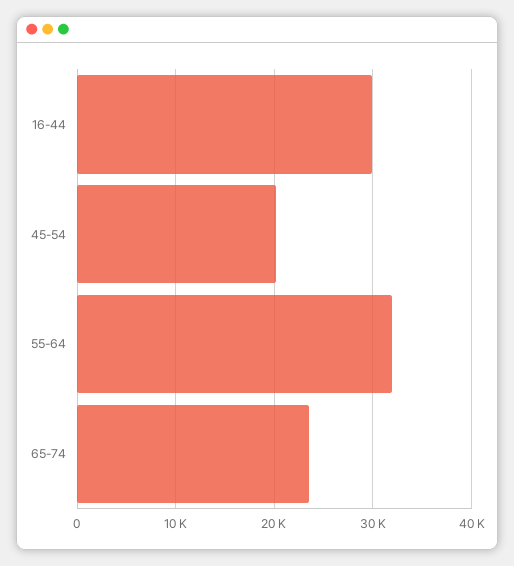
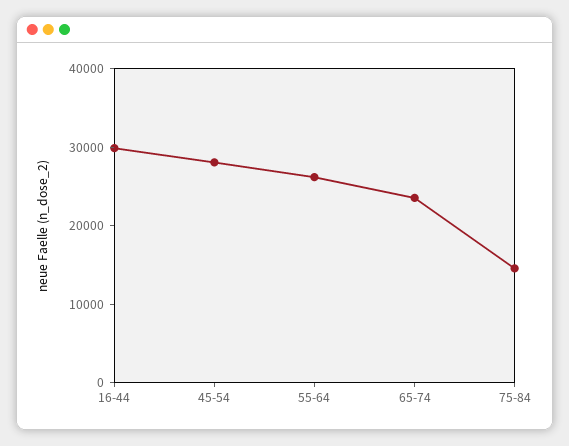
45-54: 20000 -> 28000
55-64: 32000 -> 26000
75-84: none -> 14000

